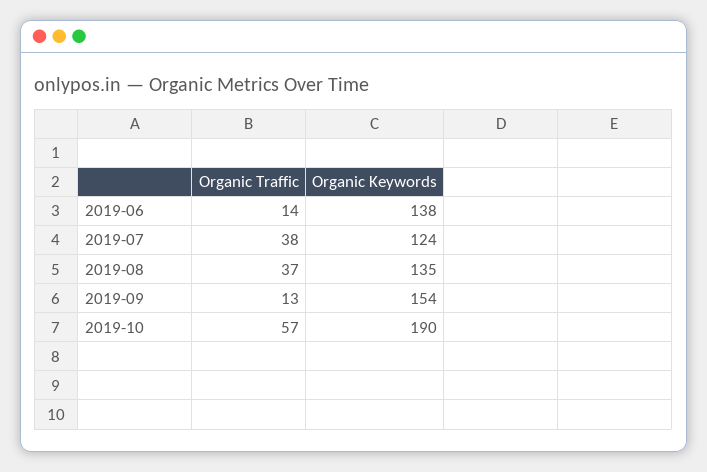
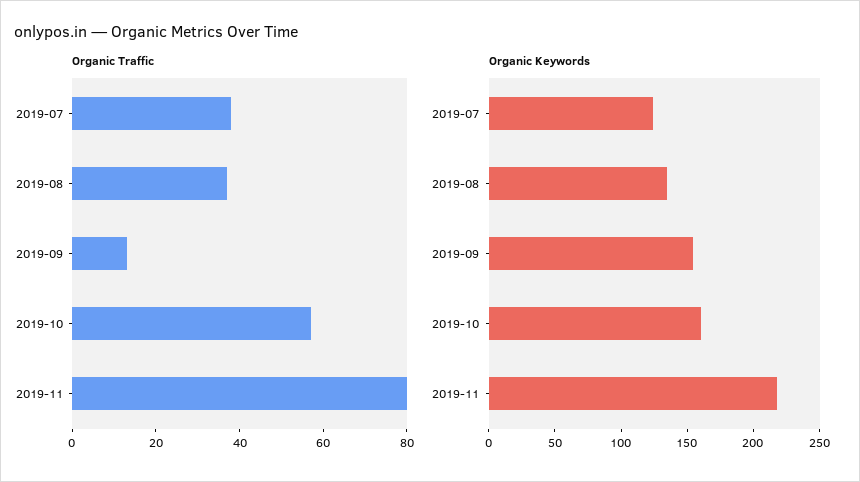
Organic Traffic, 2019-06: 14 -> none
Organic Keywords, 2019-06: 138 -> none
Organic Keywords, 2019-10: 190 -> 160
Organic Traffic, 2019-11: none -> 80
Organic Keywords, 2019-11: none -> 220

